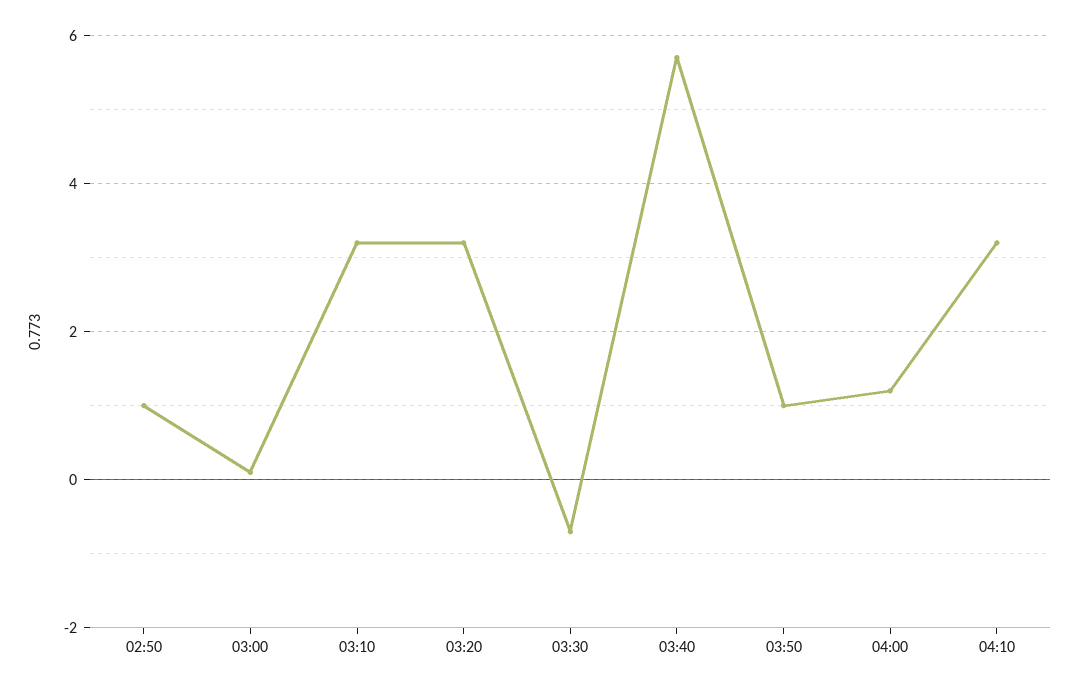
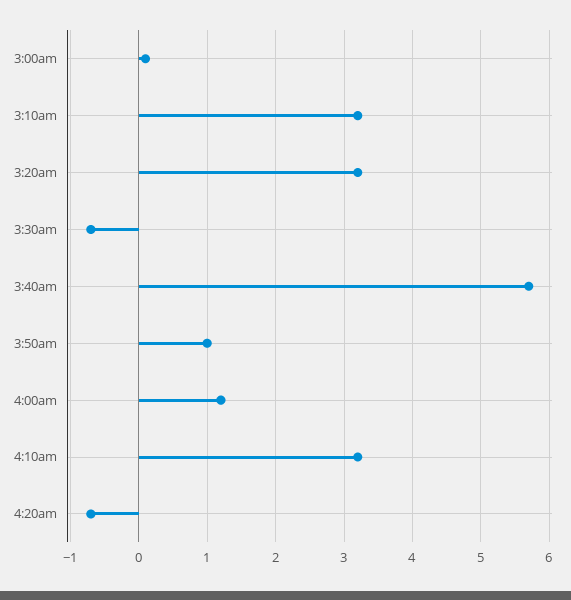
02:50: 1 -> none
4:20am: none -> -0.7

